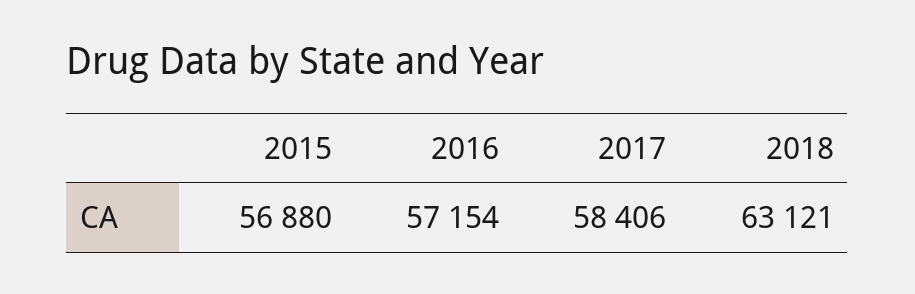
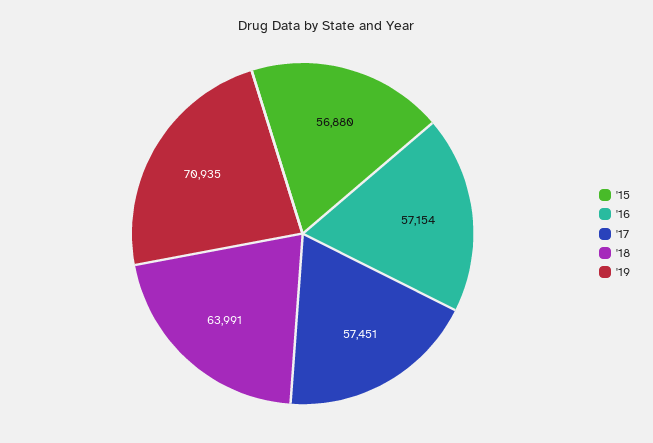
2017: 58406 -> 57451
2018: 63121 -> 63991
'19: none -> 70935

